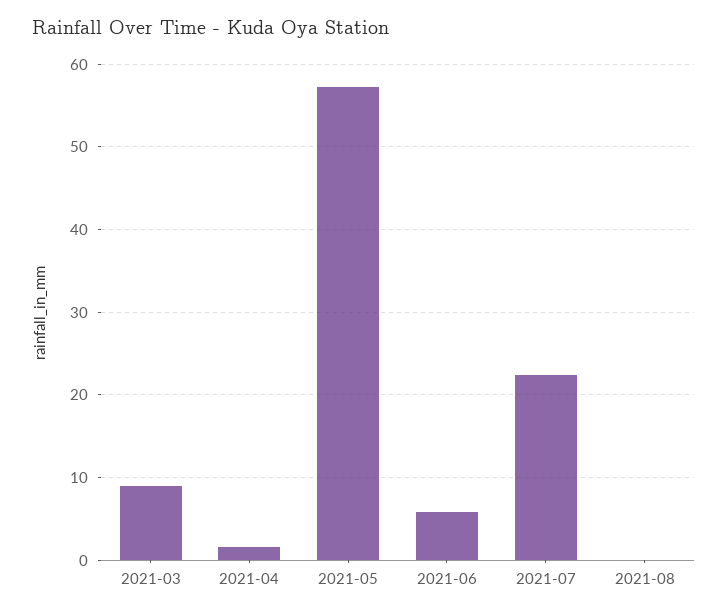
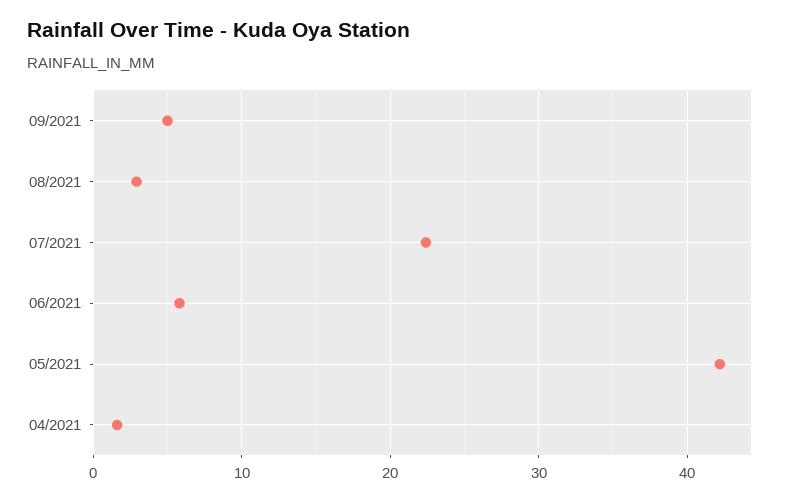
2021-03: 9 -> none
2021-05: 57 -> 42
2021-08: 0 -> 3
09/2021: none -> 5

